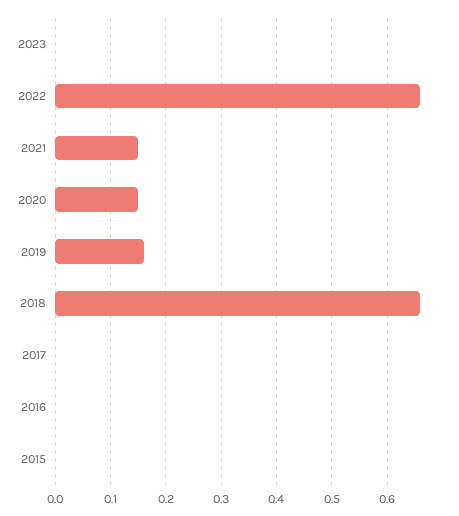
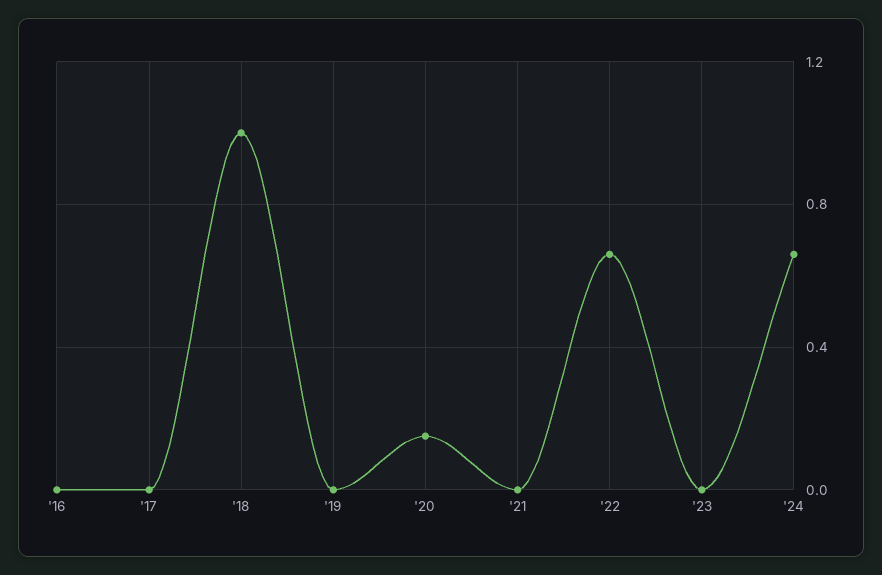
2021: 0.15 -> 0
2019: 0.15 -> 0
2018: 0.65 -> 1
2015: 0 -> none
'24: none -> 0.65

